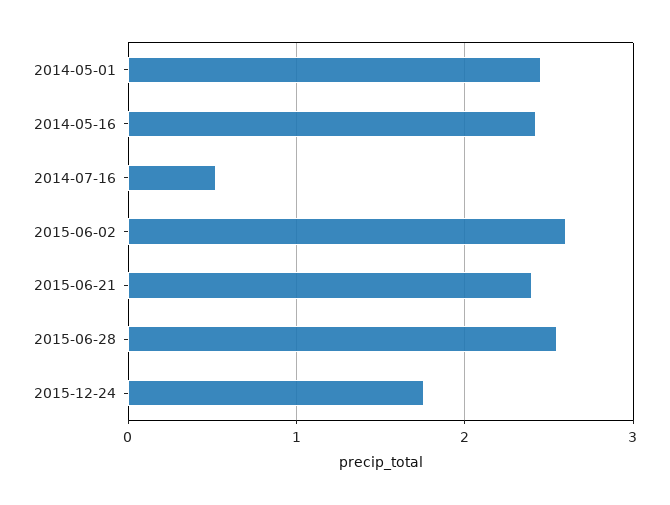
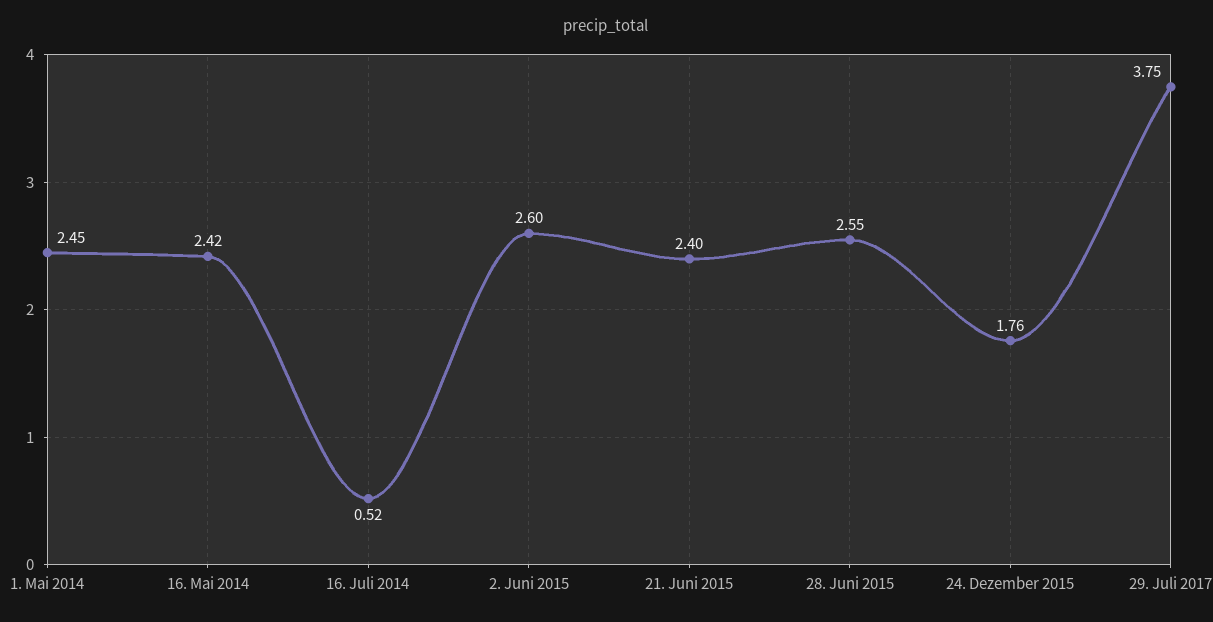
29. Juli 2017: none -> 3.75

